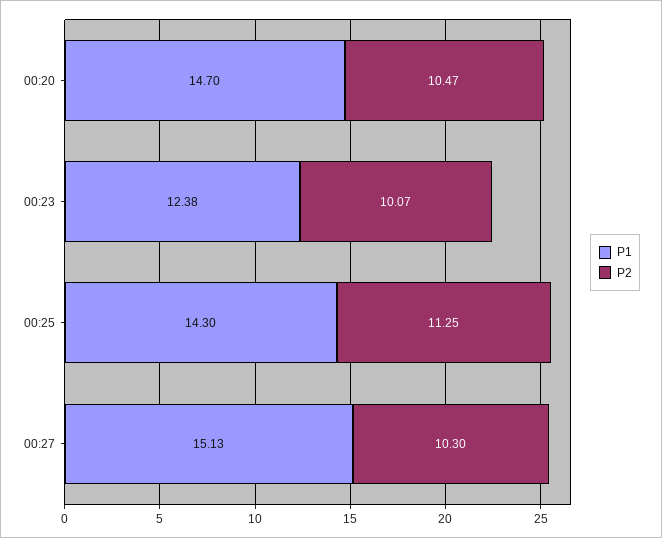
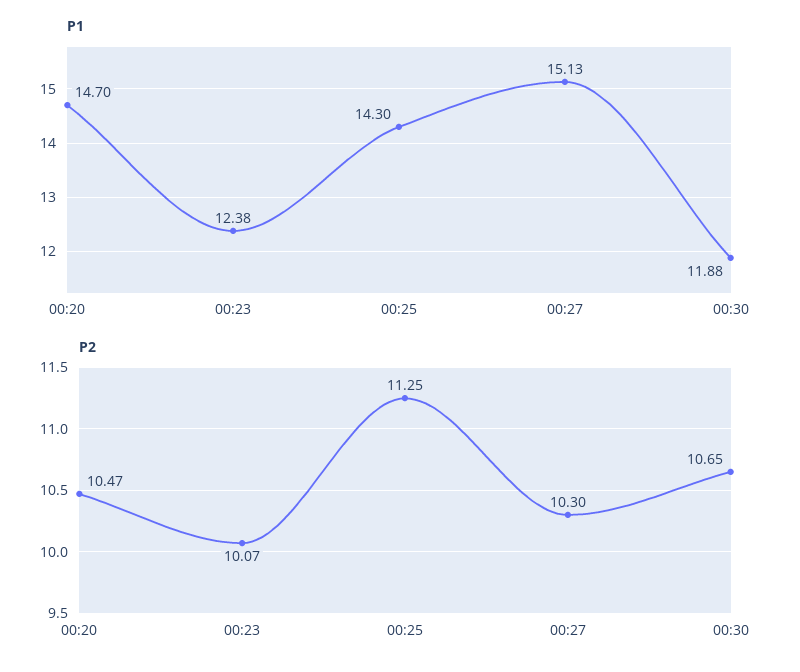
P1, 00:30: none -> 11.88
P2, 00:30: none -> 10.65

